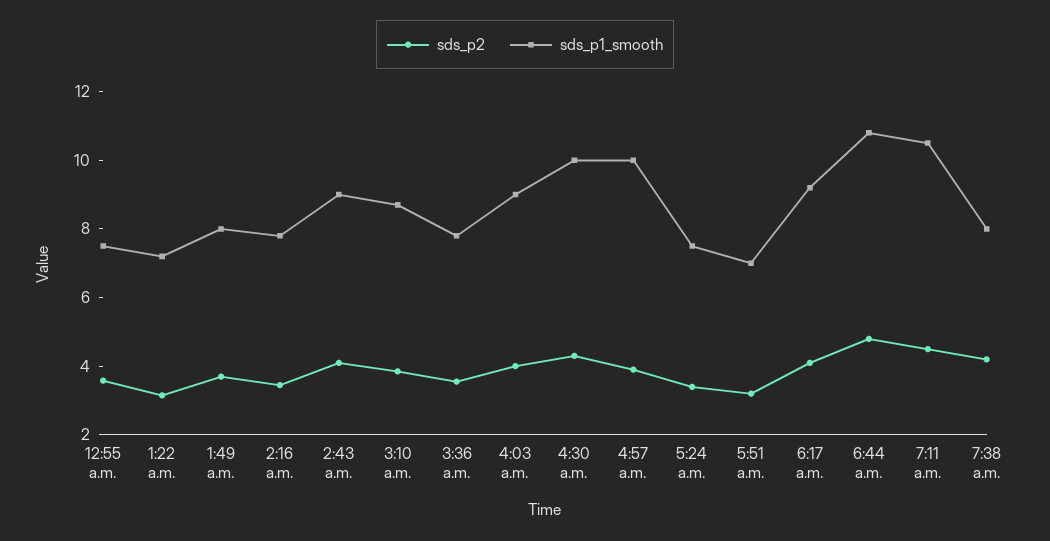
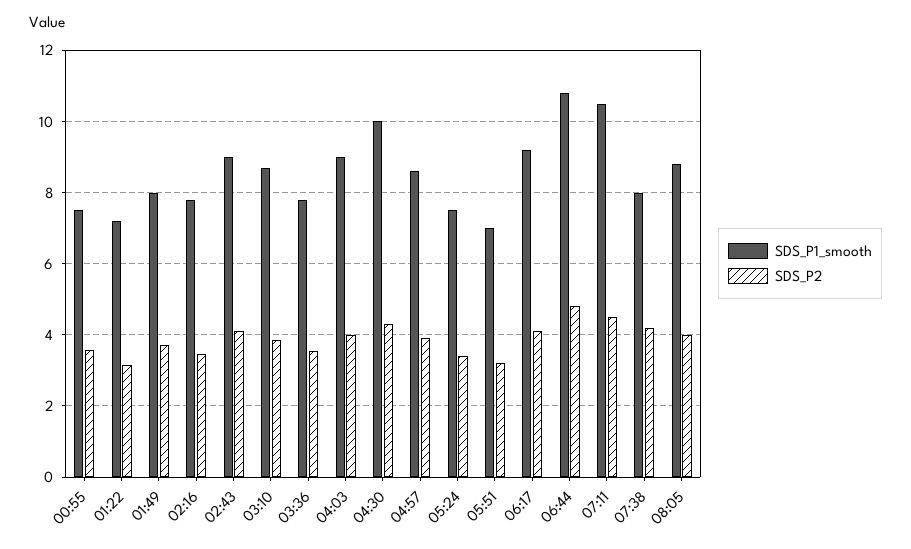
sds_p1_smooth, 4:57 a.m.: 10 -> 8.6
sds_p1_smooth, 08:05: none -> 8.8
sds_p2, 08:05: none -> 4

